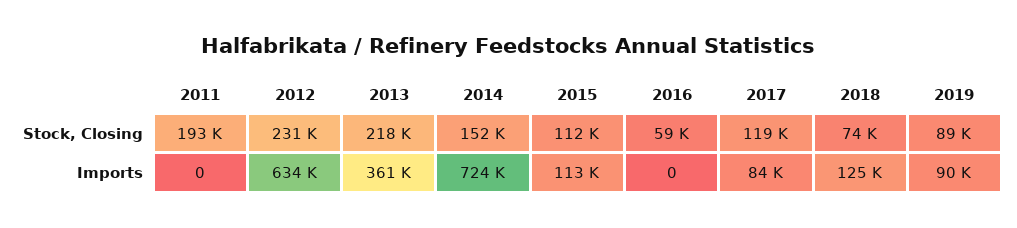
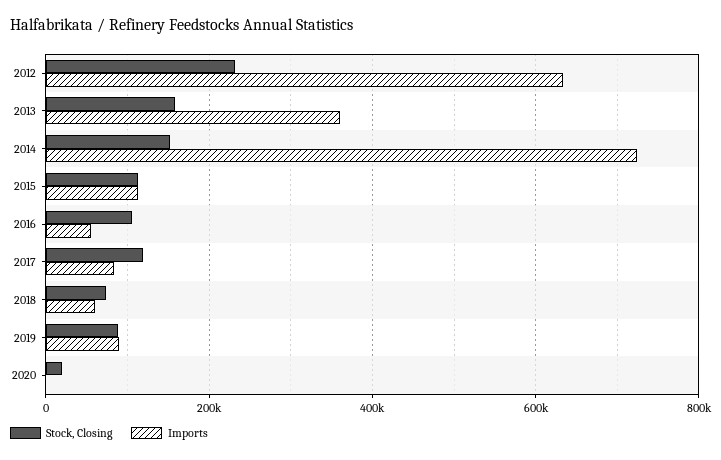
Stock, Closing, 2011: 193000 -> none
Stock, Closing, 2013: 218000 -> 160000
Stock, Closing, 2016: 59000 -> 100000
Imports, 2011: 0 -> none
Imports, 2016: 0 -> 60000
Imports, 2018: 125000 -> 60000
Stock, Closing, 2020: none -> 20000
Imports, 2020: none -> 0

